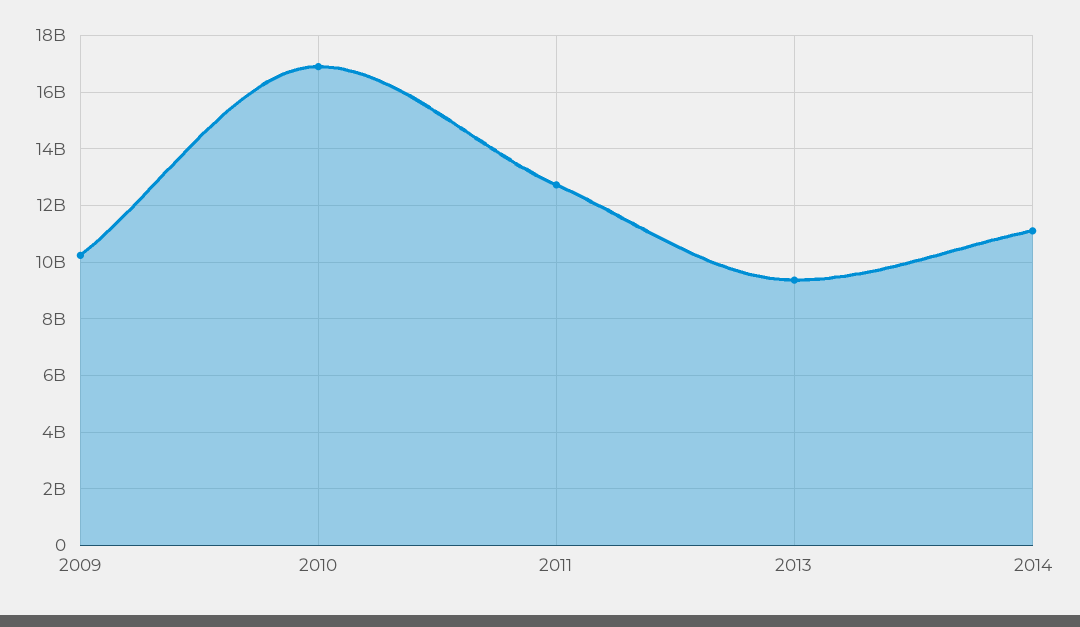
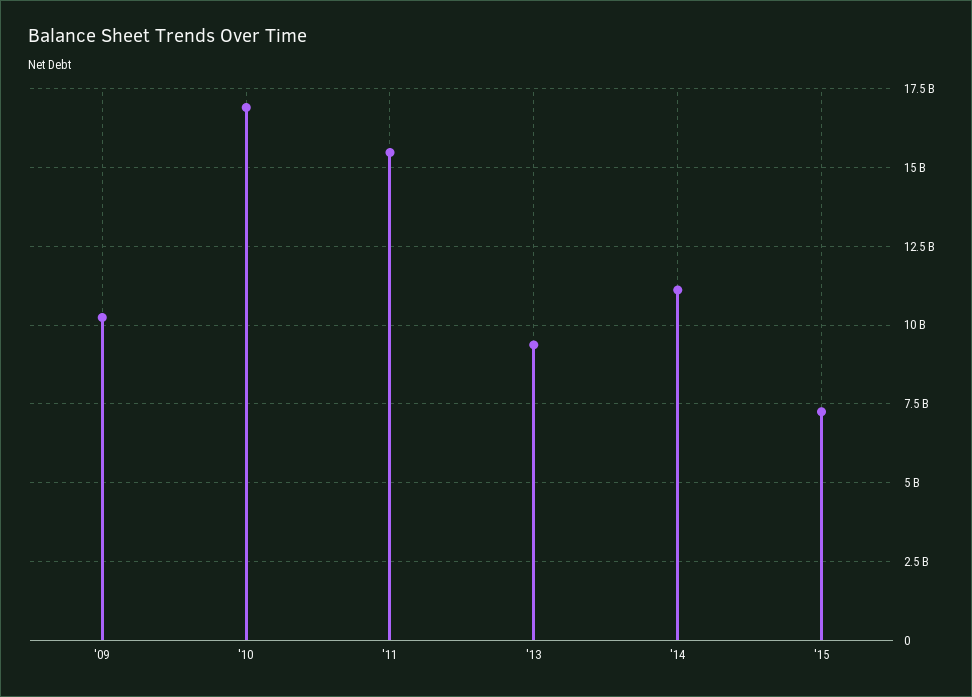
2011: 12750000000 -> 15500000000
'15: none -> 7250000000

